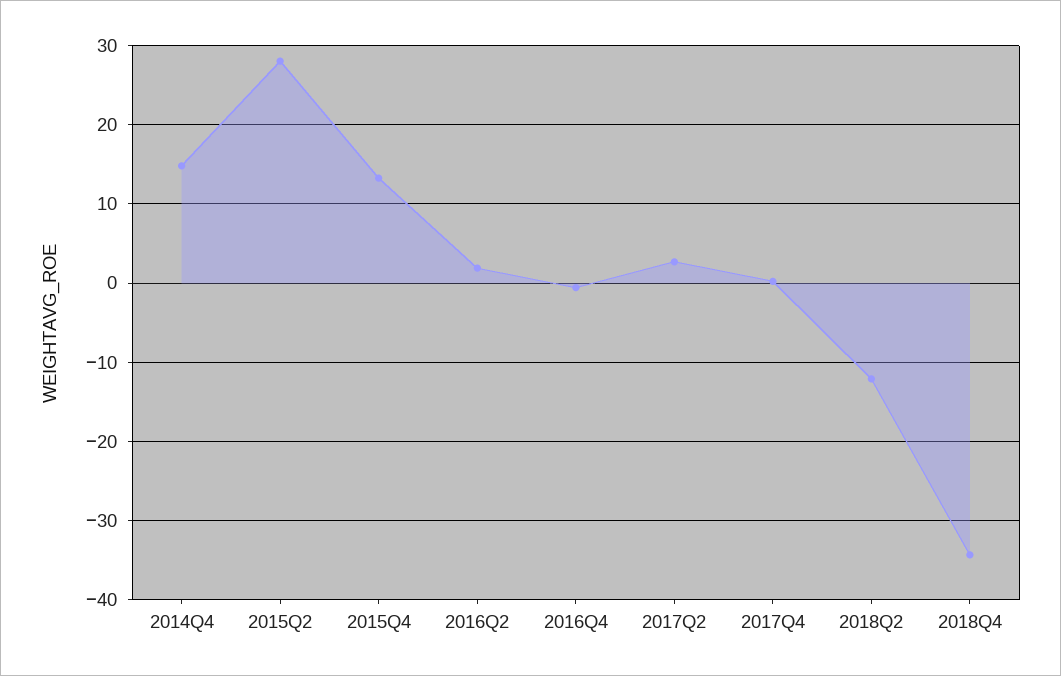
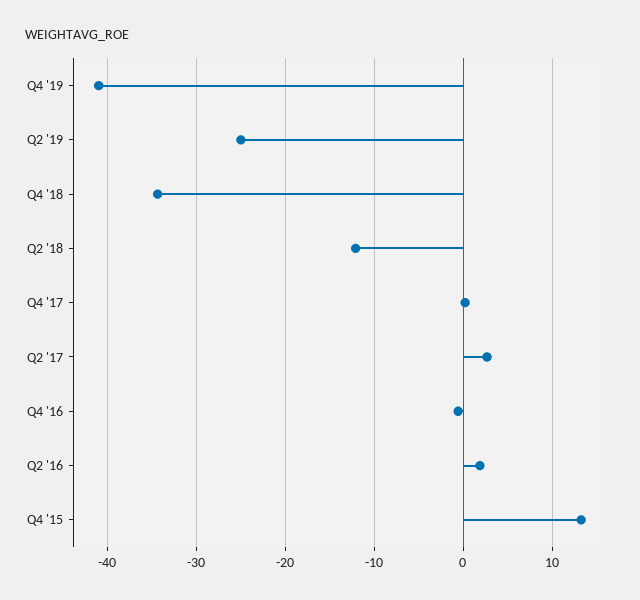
2014Q4: 15 -> none
2015Q2: 28 -> none
Q4 '19: none -> -41
Q2 '19: none -> -25

